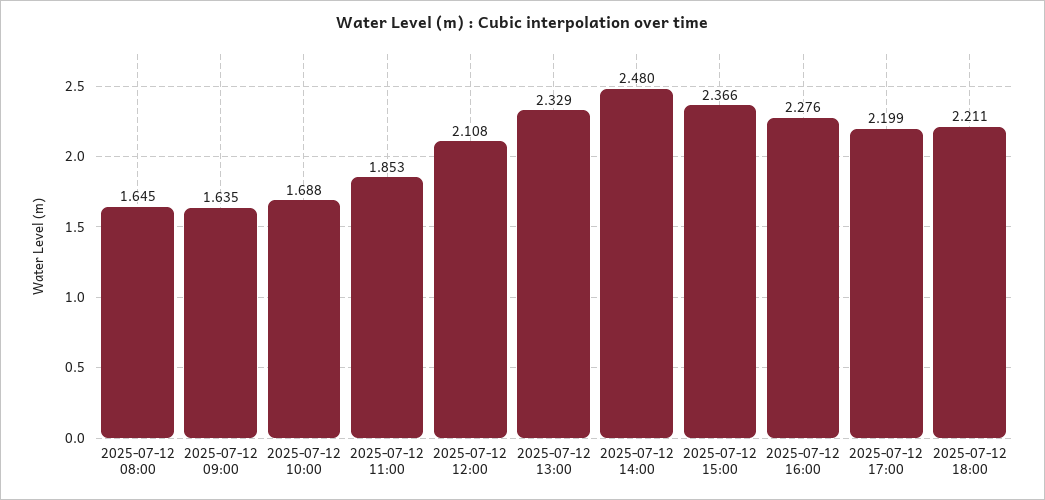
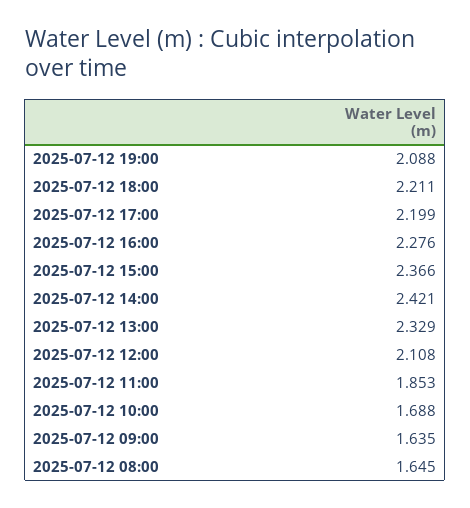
2025-07-12 14:00: 2.48 -> 2.421
2025-07-12 19:00: none -> 2.088

